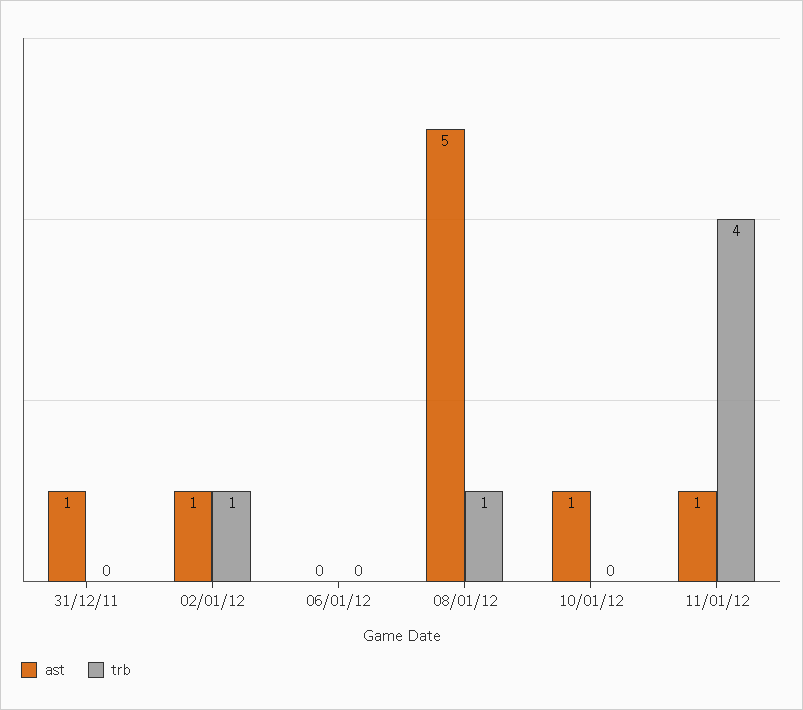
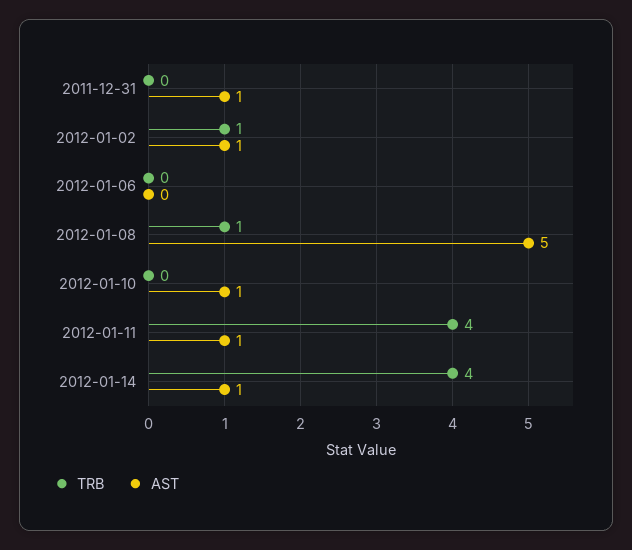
trb, 2012-01-14: none -> 4
ast, 2012-01-14: none -> 1

